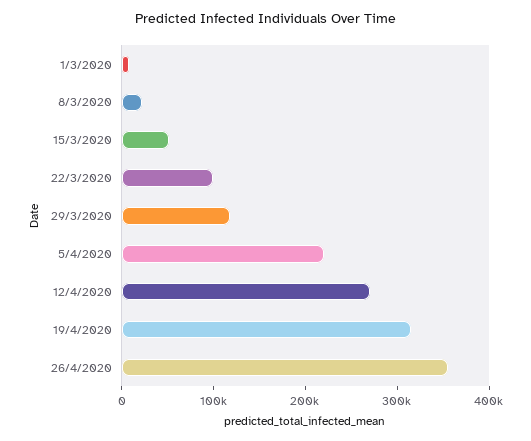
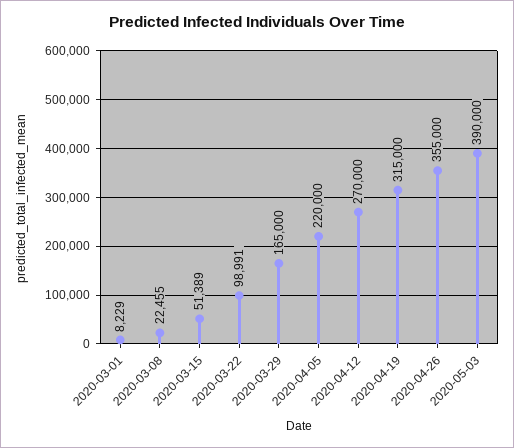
29/3/2020: 120000 -> 165000
2020-05-03: none -> 390000

